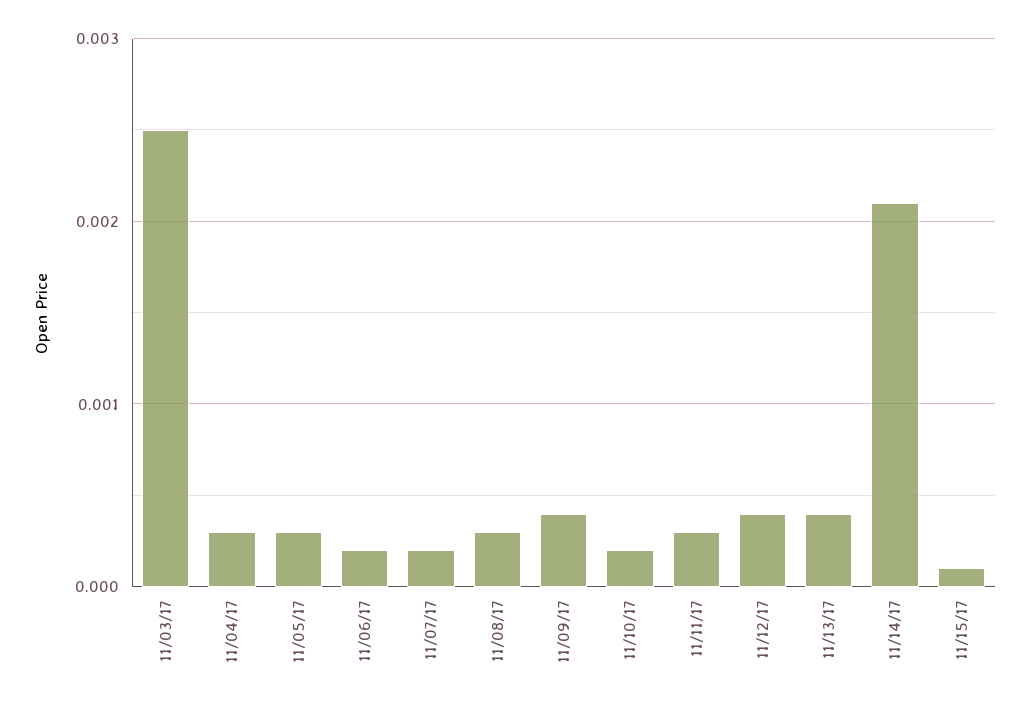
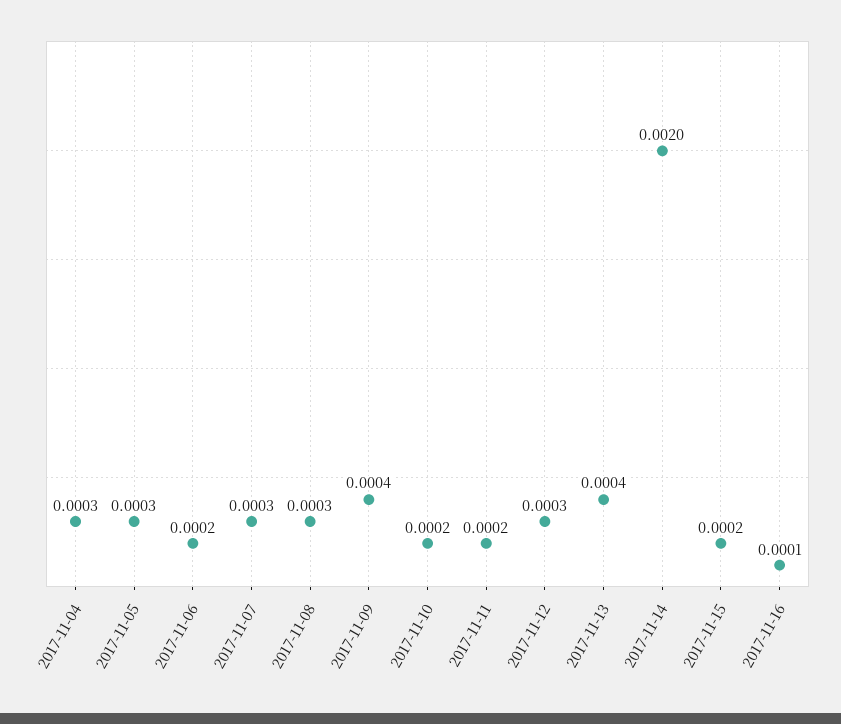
11/03/17: 0.0025 -> none
11/07/17: 0.0002 -> 0.0003
11/11/17: 0.0003 -> 0.0002
11/12/17: 0.0004 -> 0.0003
11/14/17: 0.0021 -> 0.002
11/15/17: 0.0001 -> 0.0002
2017-11-16: none -> 0.0001

